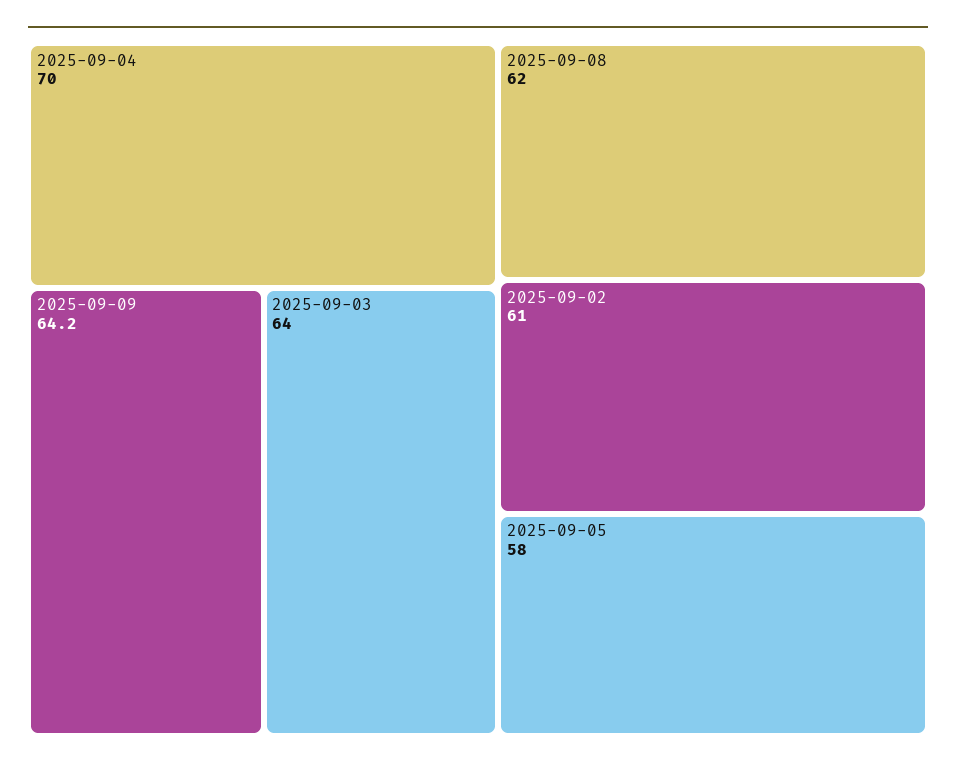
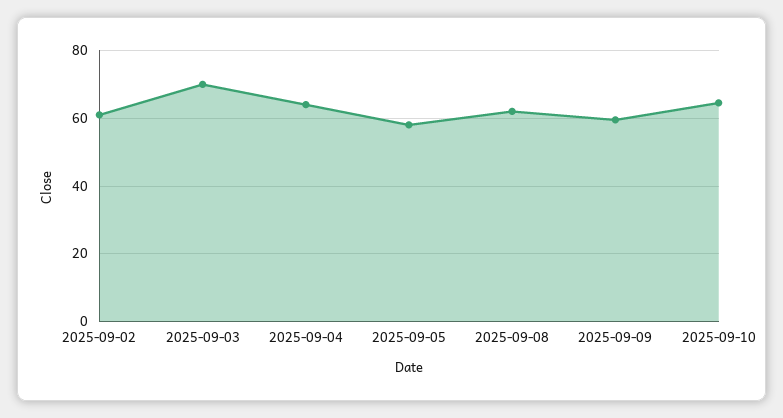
2025-09-04: 70 -> 64
2025-09-09: 64.2 -> 60
2025-09-03: 64 -> 70
2025-09-10: none -> 64

